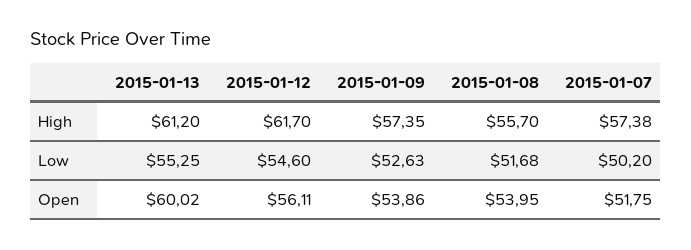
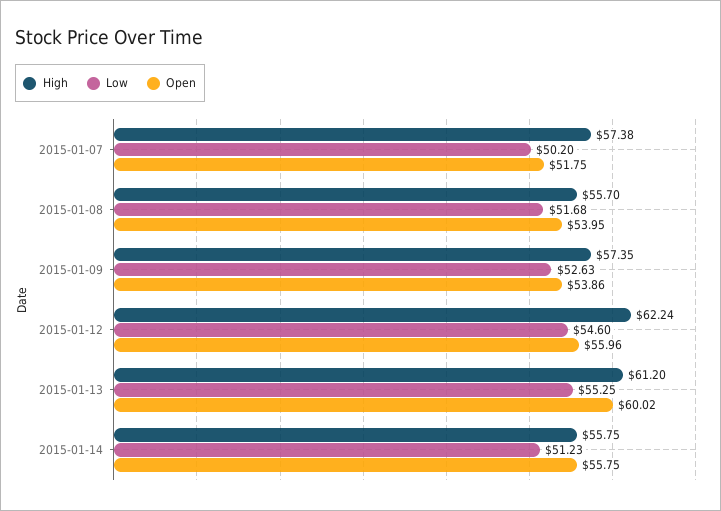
High, 2015-01-12: 61.7 -> 62.24
Open, 2015-01-12: 56.11 -> 55.96
High, 2015-01-14: none -> 55.75
Low, 2015-01-14: none -> 51.23
Open, 2015-01-14: none -> 55.75

